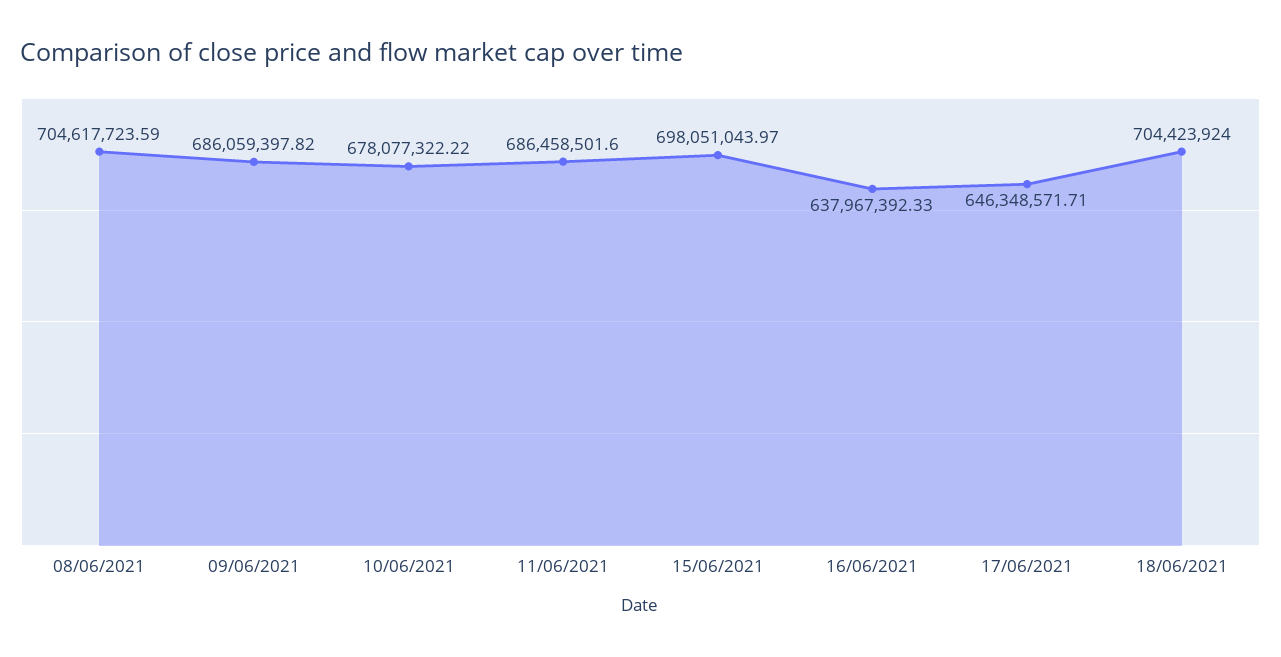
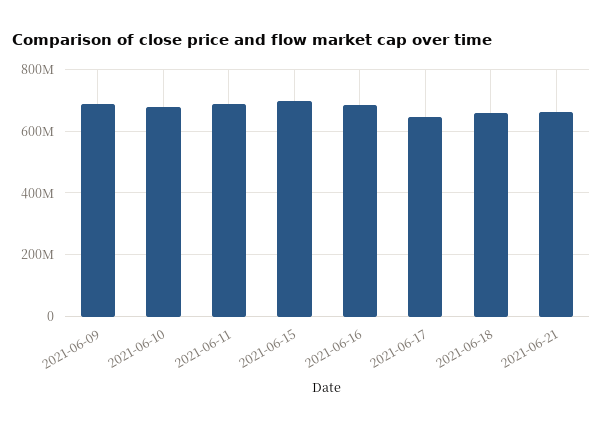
08/06/2021: 704617723.59 -> none
16/06/2021: 637967392.33 -> 680000000
18/06/2021: 704423924 -> 660000000
2021-06-21: none -> 660000000

